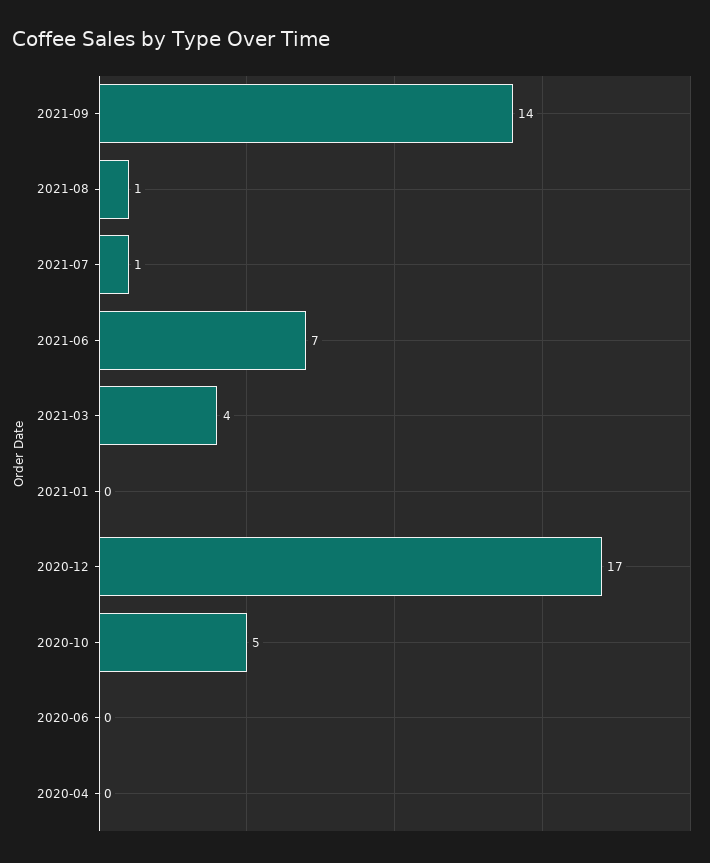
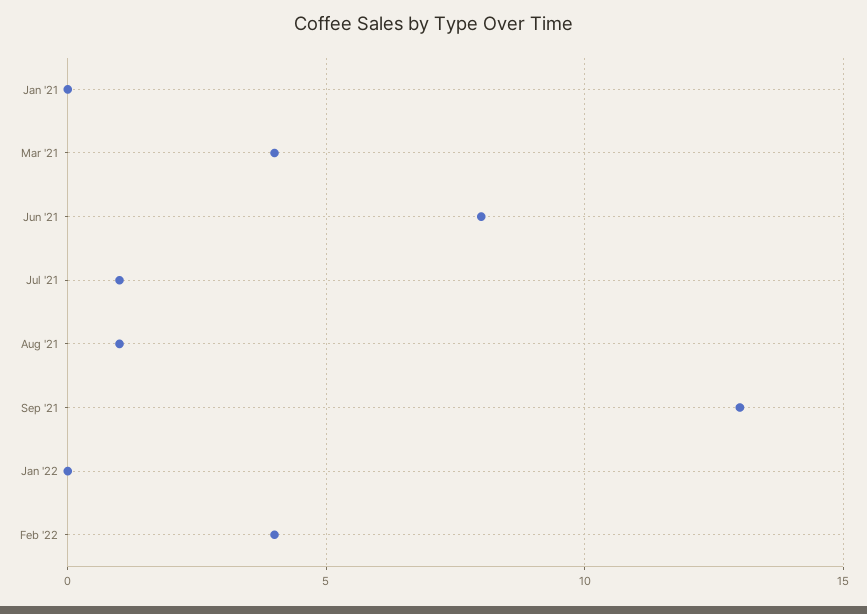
2021-09: 14 -> 13
2021-06: 7 -> 8
2020-12: 17 -> none
2020-10: 5 -> none
2020-06: 0 -> none
2020-04: 0 -> none
Jan '22: none -> 0
Feb '22: none -> 4

